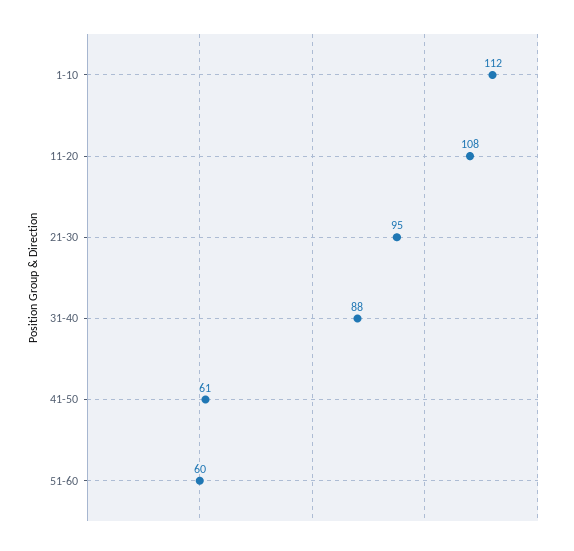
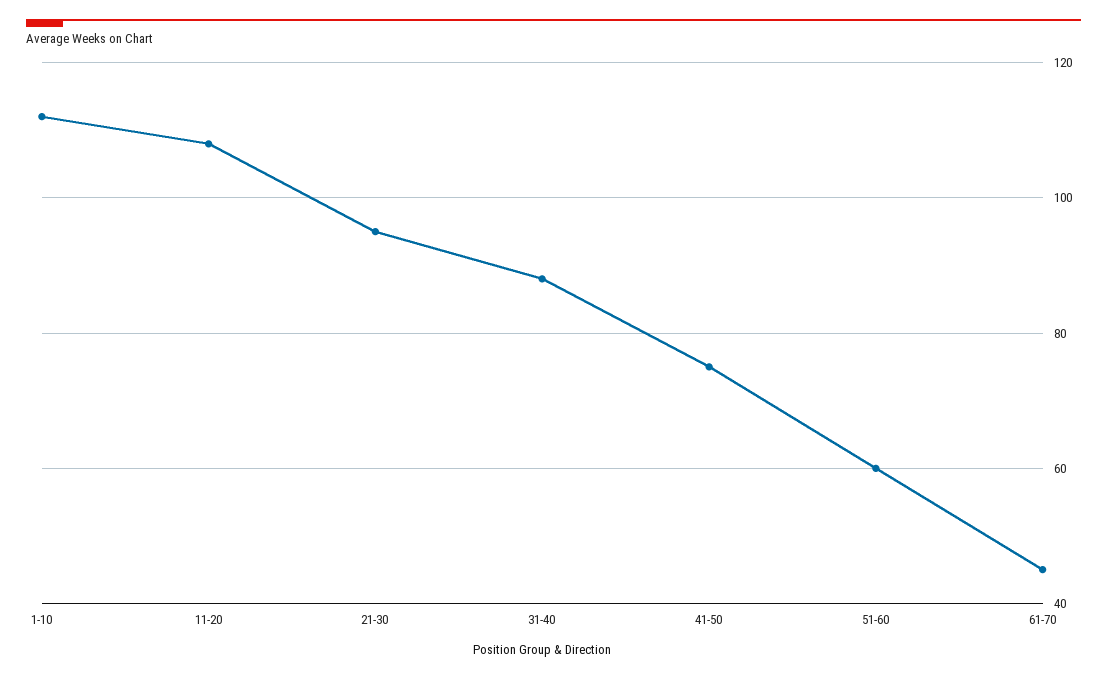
41-50: 61 -> 75
61-70: none -> 45

